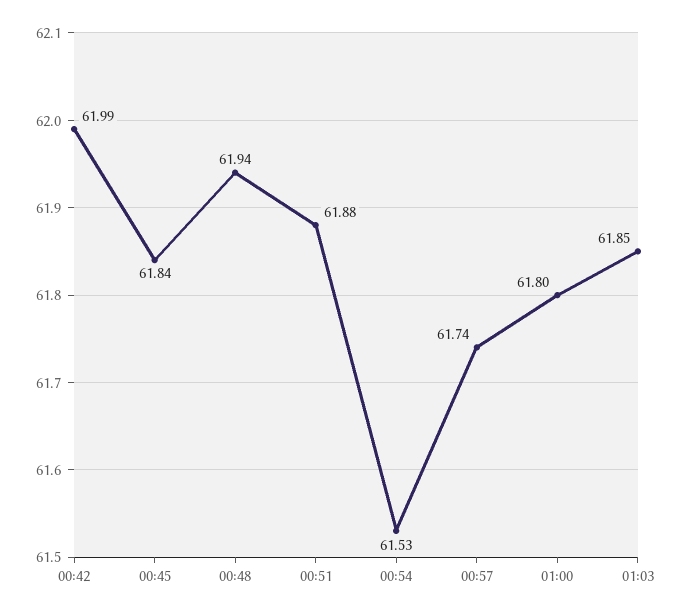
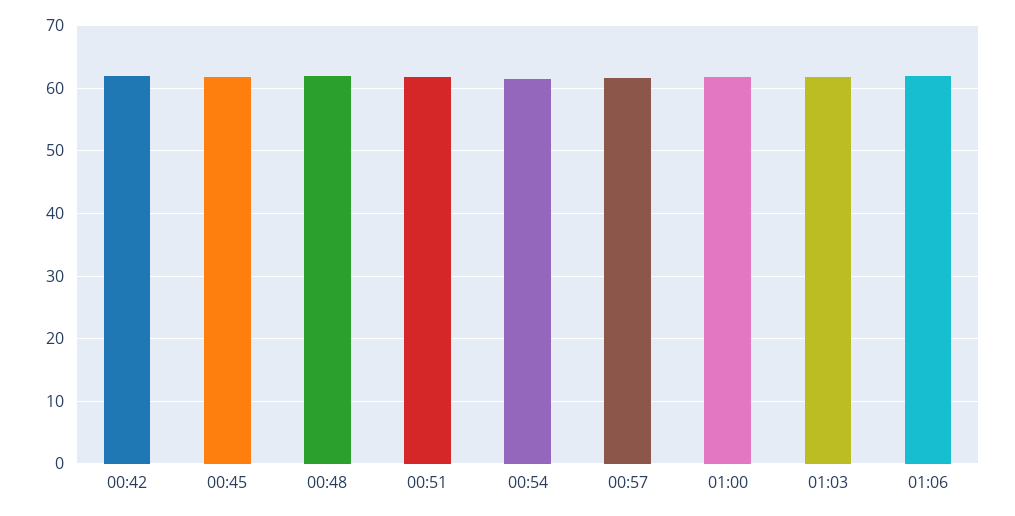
01:06: none -> 62

